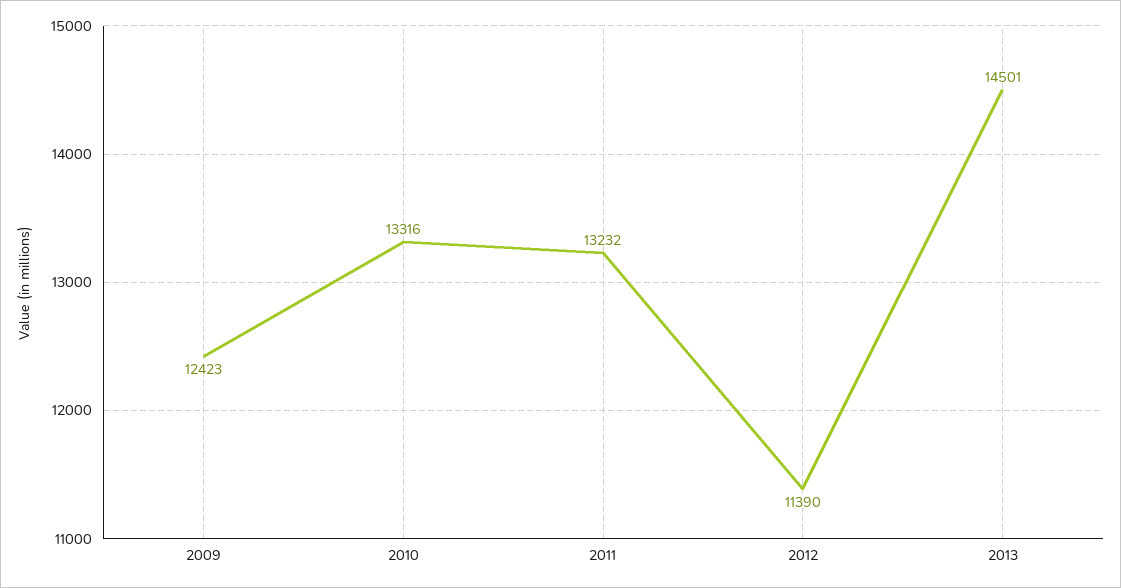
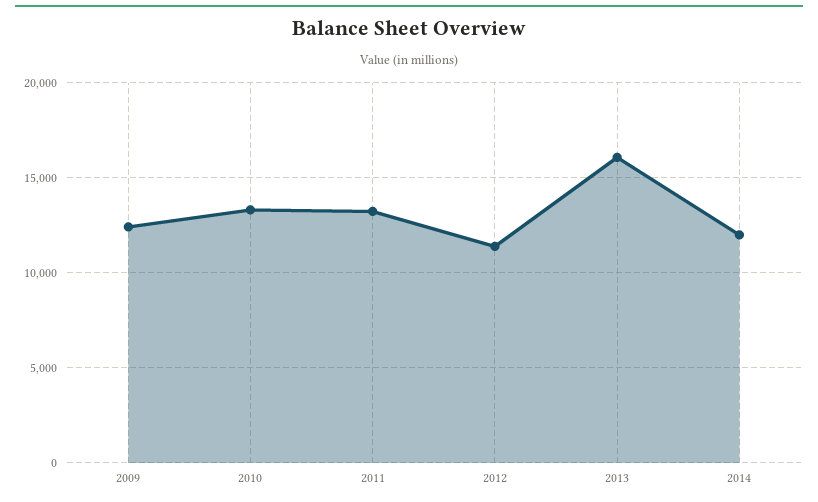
2013: 14501 -> 16000
2014: none -> 12000

